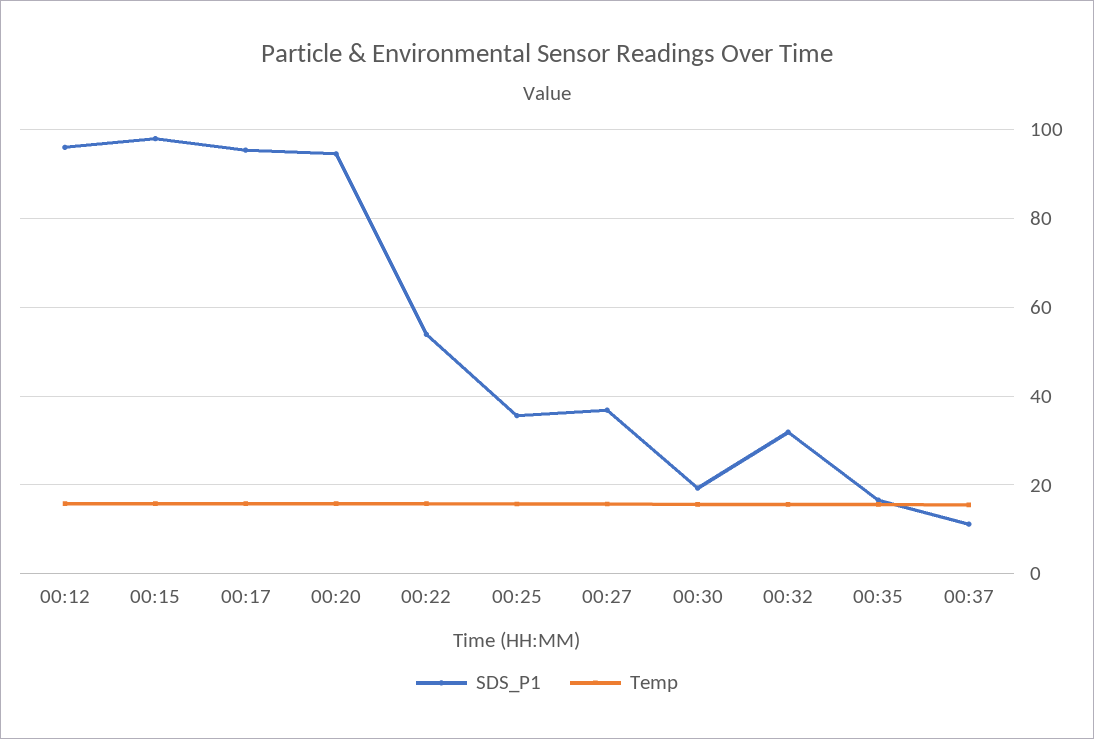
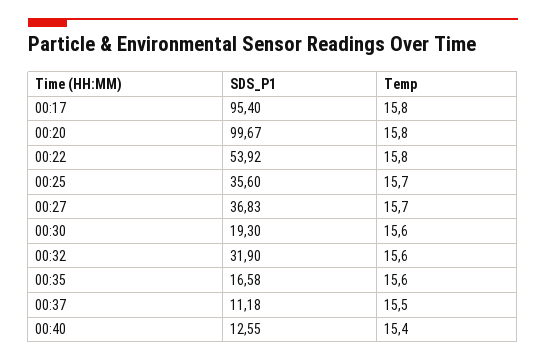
SDS_P1, 00:12: 96 -> none
Temp, 00:12: 16 -> none
SDS_P1, 00:15: 98 -> none
Temp, 00:15: 16 -> none
SDS_P1, 00:20: 94 -> 99.67
SDS_P1, 00:40: none -> 12.55
Temp, 00:40: none -> 15.4

